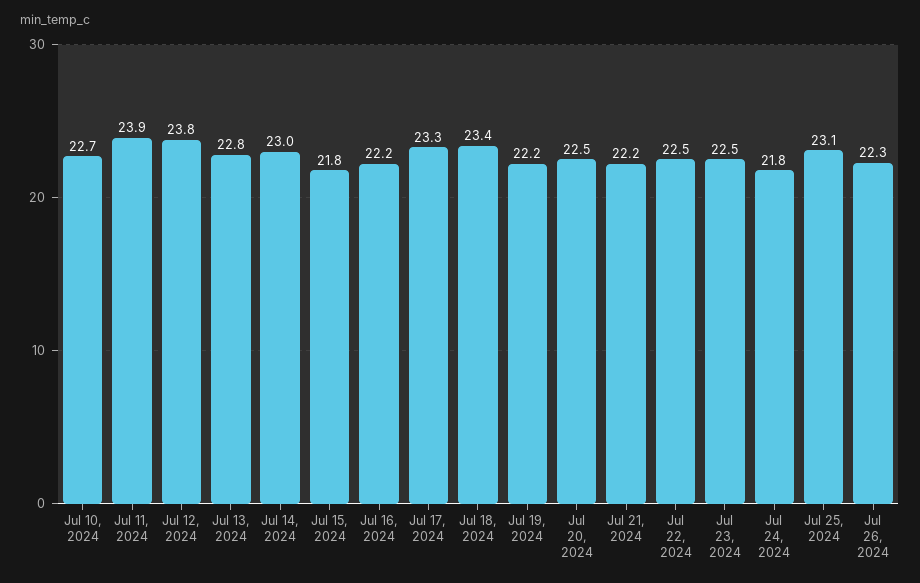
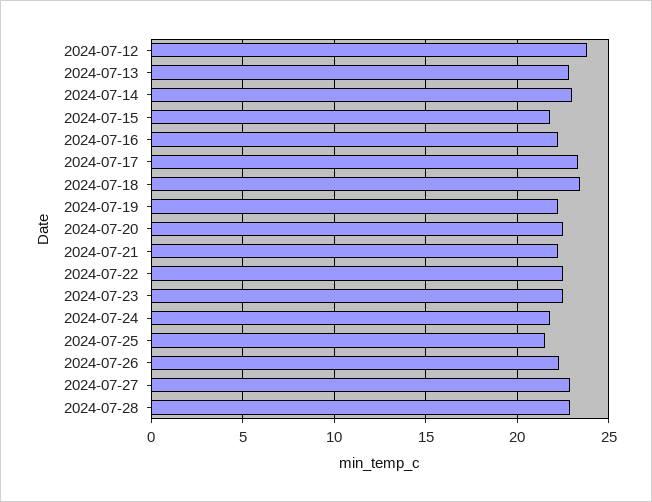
Jul 10, 2024: 22.7 -> none
Jul 11, 2024: 23.9 -> none
Jul 25, 2024: 23.1 -> 21.5
2024-07-27: none -> 23
2024-07-28: none -> 23

